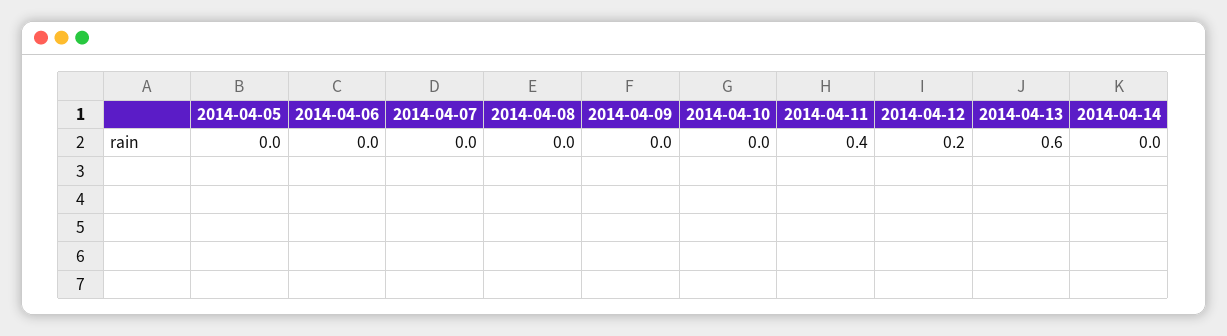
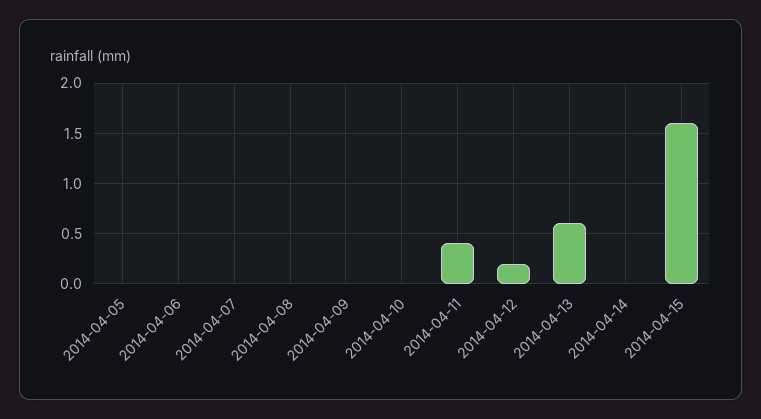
2014-04-15: none -> 1.6

